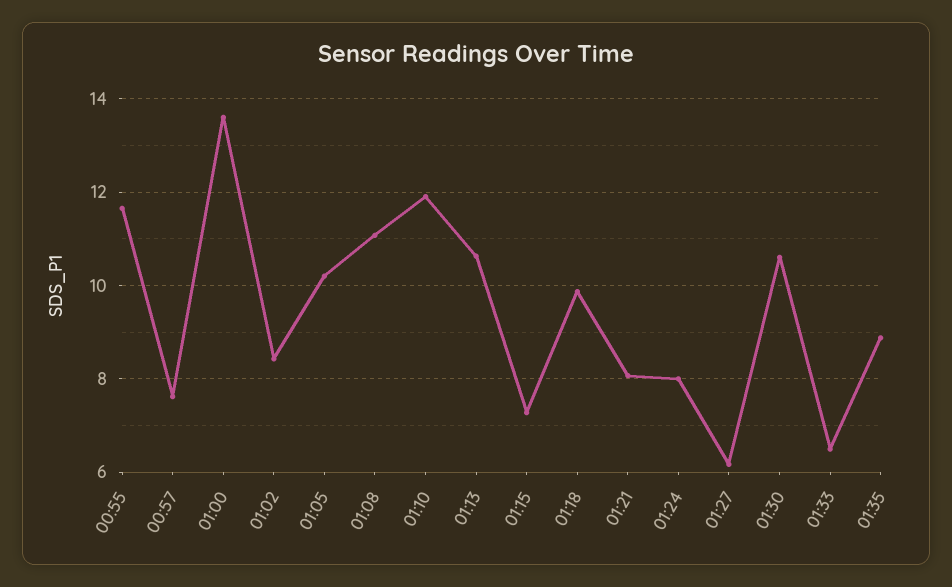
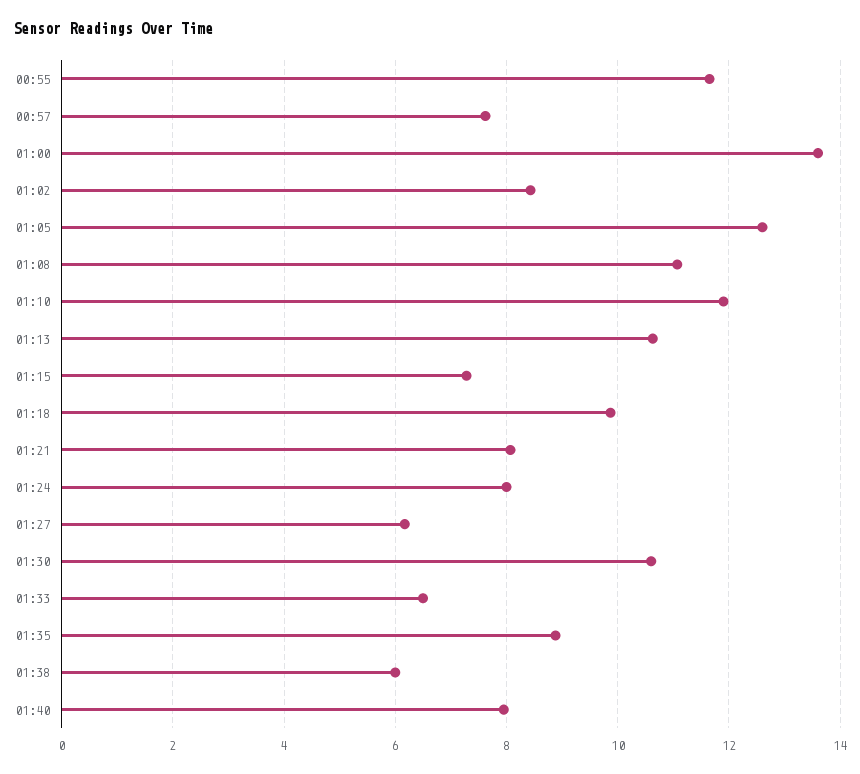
01:05: 10.2 -> 12.6
01:38: none -> 6
01:40: none -> 8

